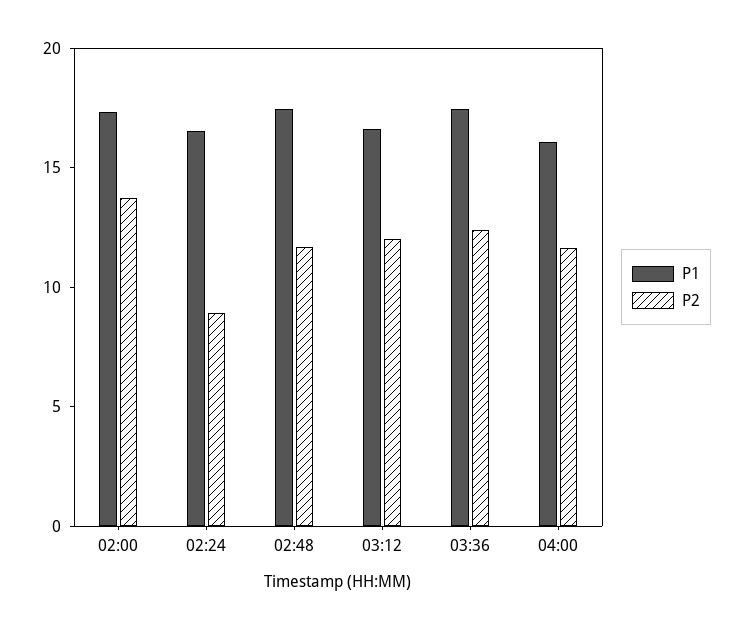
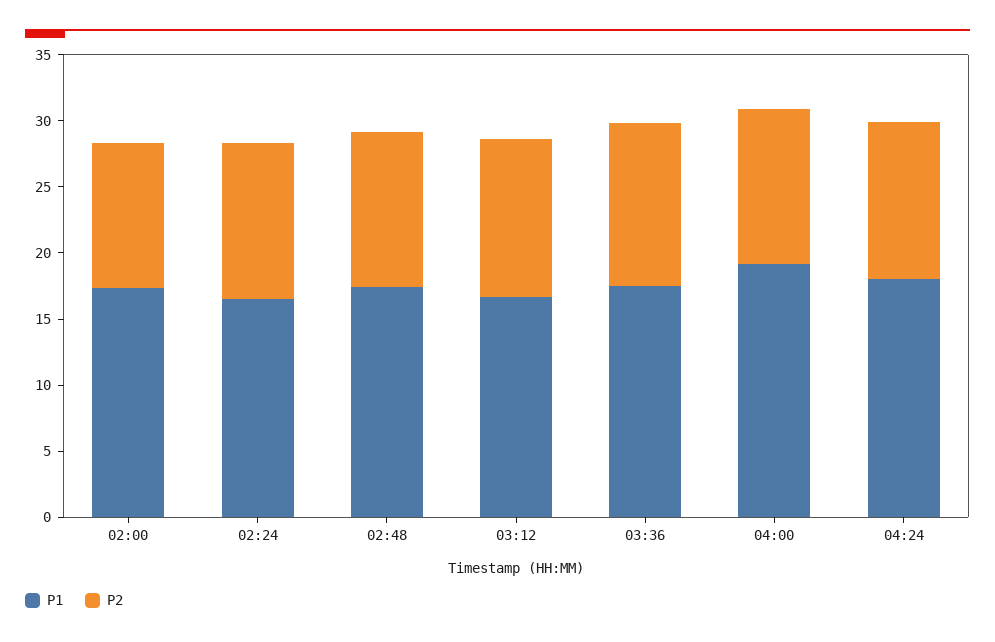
P2, 02:00: 14 -> 11
P2, 02:24: 9 -> 12
P1, 04:00: 16 -> 19
P1, 04:24: none -> 18
P2, 04:24: none -> 12

